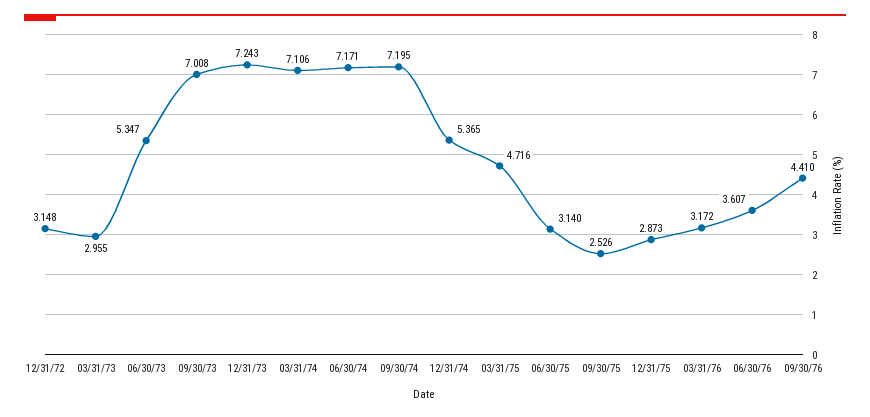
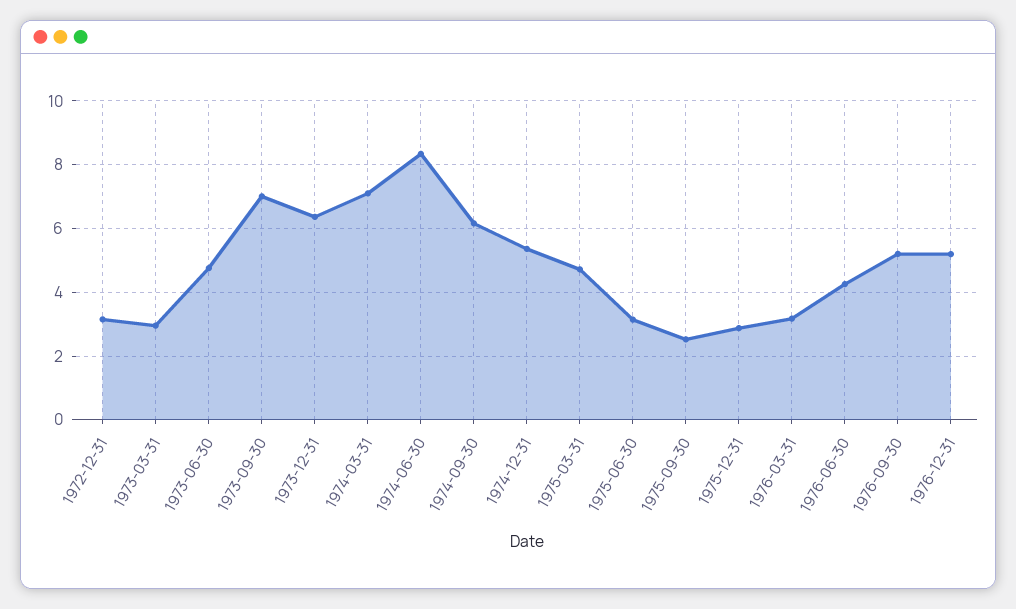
06/30/73: 5.347 -> 4.8
12/31/73: 7.243 -> 6.4
06/30/74: 7.171 -> 8.4
09/30/74: 7.195 -> 6.2
06/30/76: 3.607 -> 4.2
09/30/76: 4.41 -> 5.2
1976-12-31: none -> 5.2

